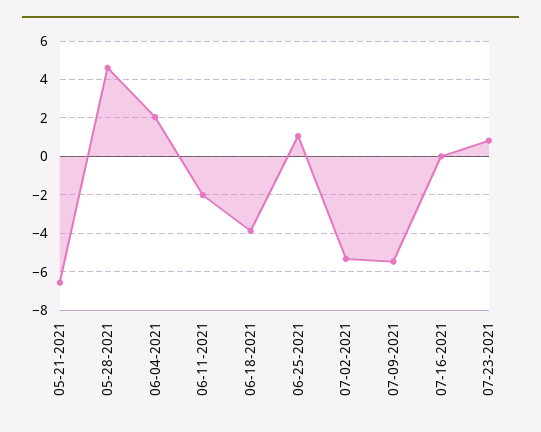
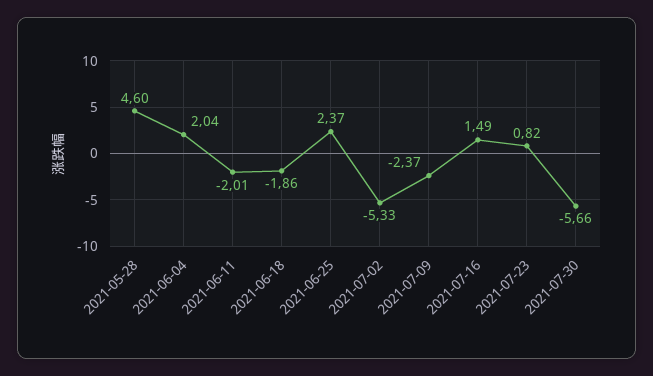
05-21-2021: -6.5 -> none
06-18-2021: -4 -> -1.86
06-25-2021: 1 -> 2.37
07-09-2021: -5.5 -> -2.37
07-16-2021: 0 -> 1.49
2021-07-30: none -> -5.66

